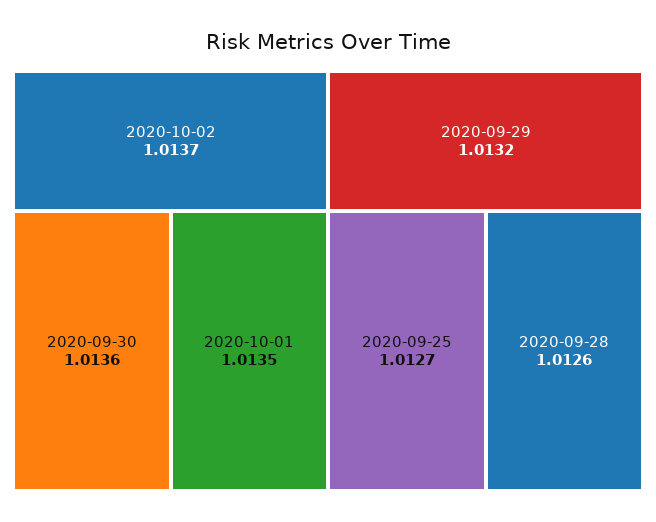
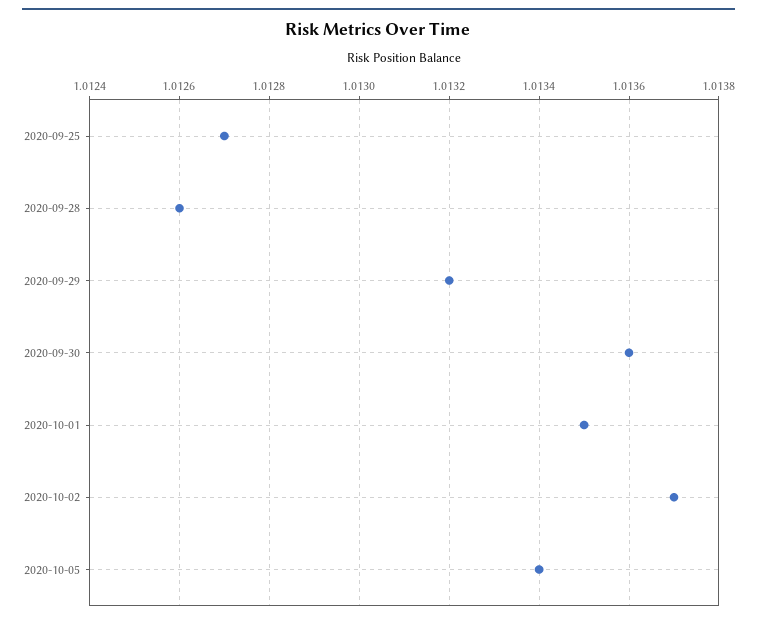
2020-10-05: none -> 1.0134

